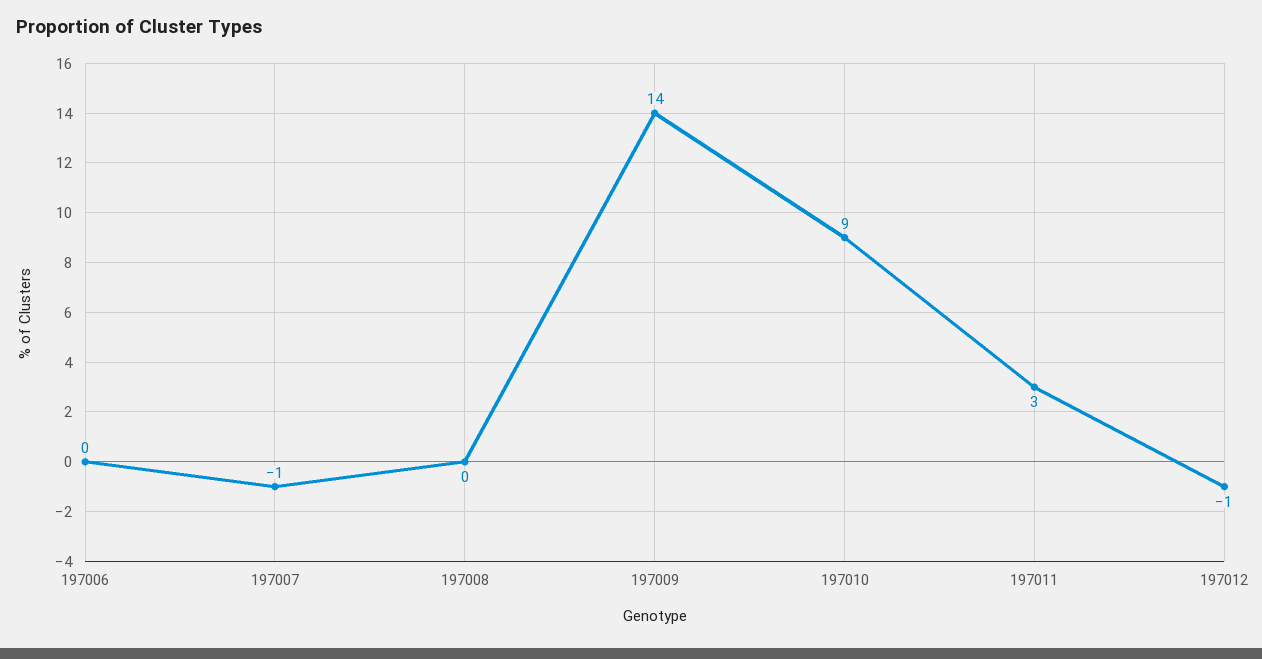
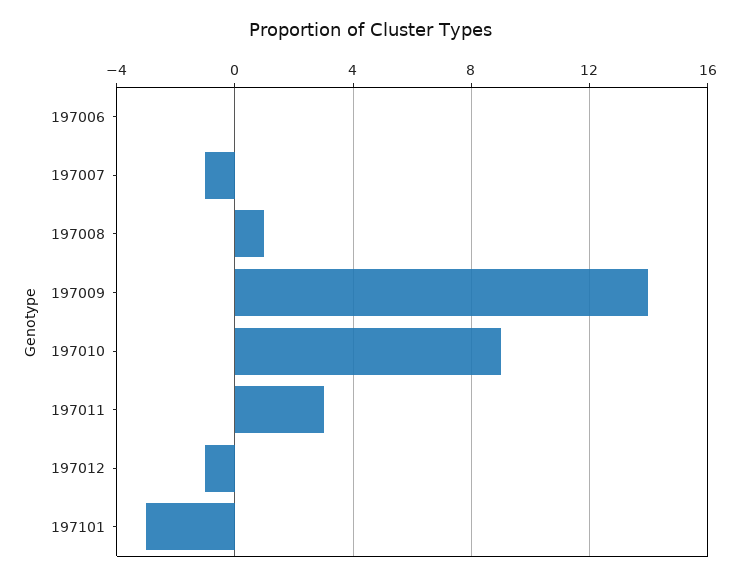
197008: 0 -> 1
197101: none -> -3

